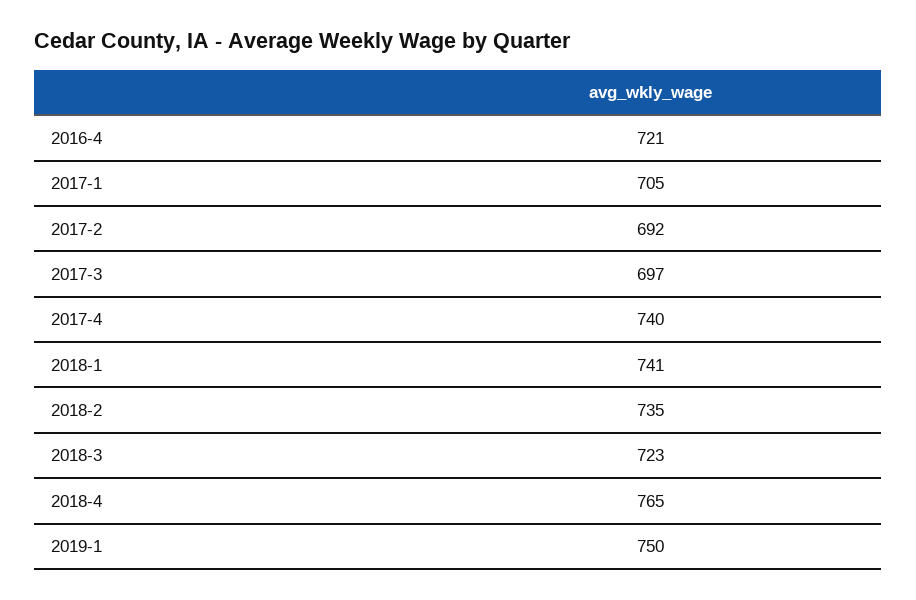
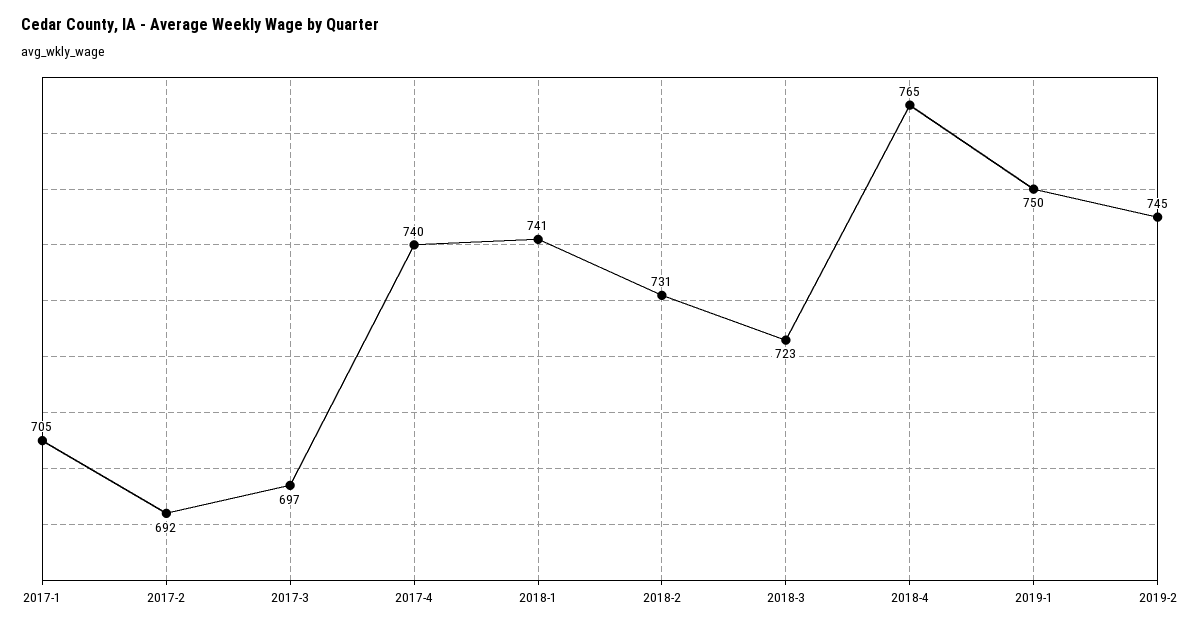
2016-4: 721 -> none
2018-2: 735 -> 731
2019-2: none -> 745

